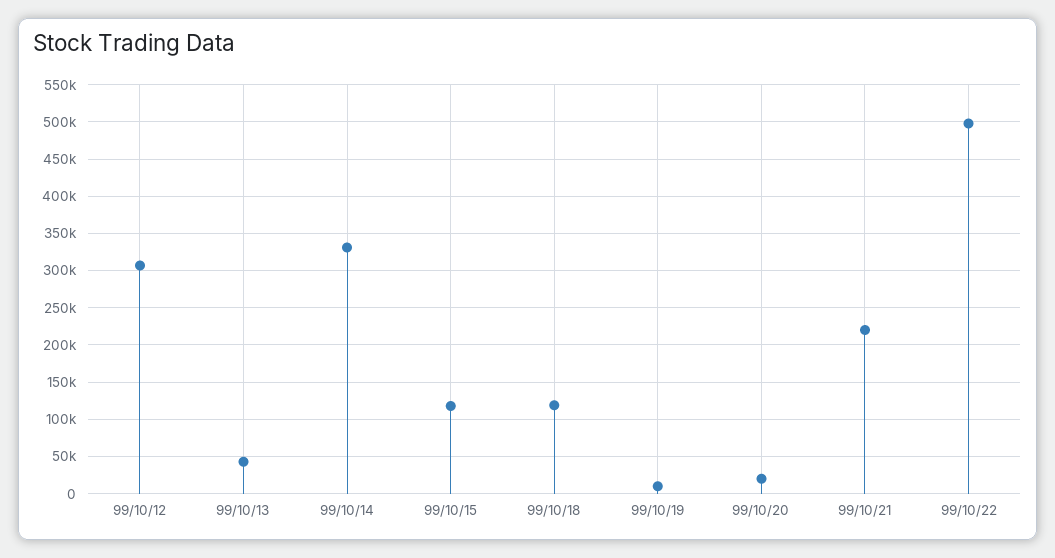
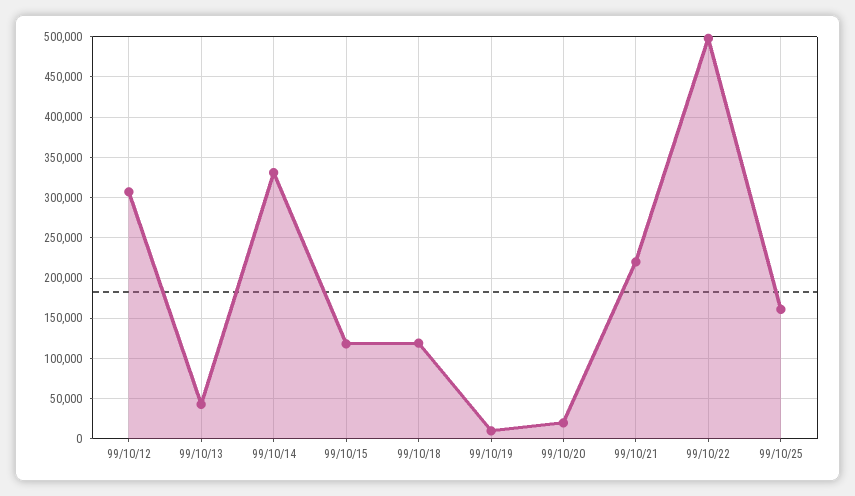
99/10/25: none -> 160000

